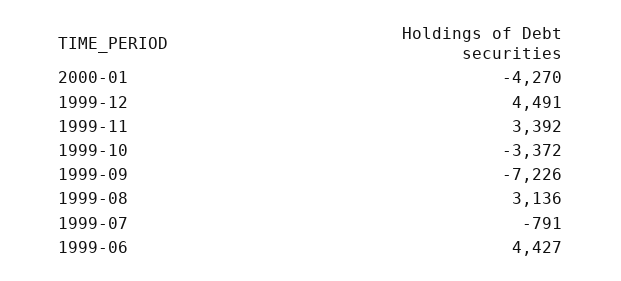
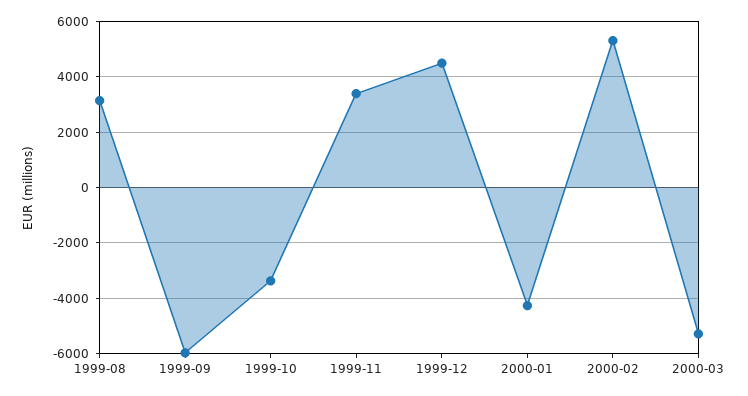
1999-09: -7226 -> -6000
1999-07: -791 -> none
1999-06: 4427 -> none
2000-02: none -> 5250
2000-03: none -> -5250

